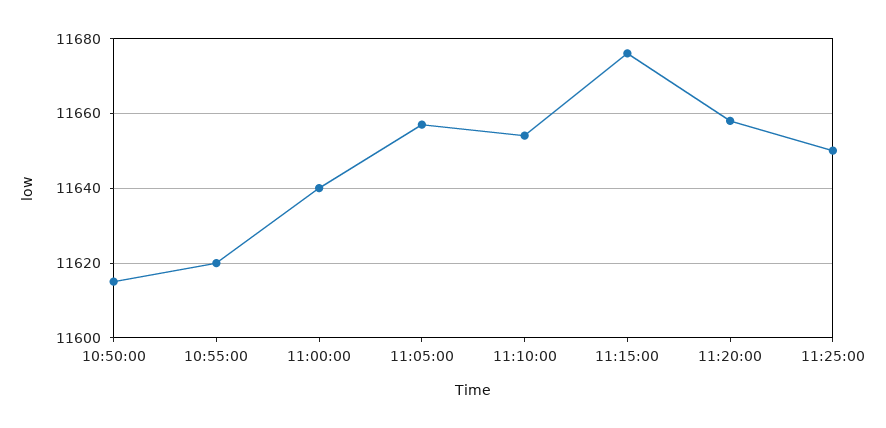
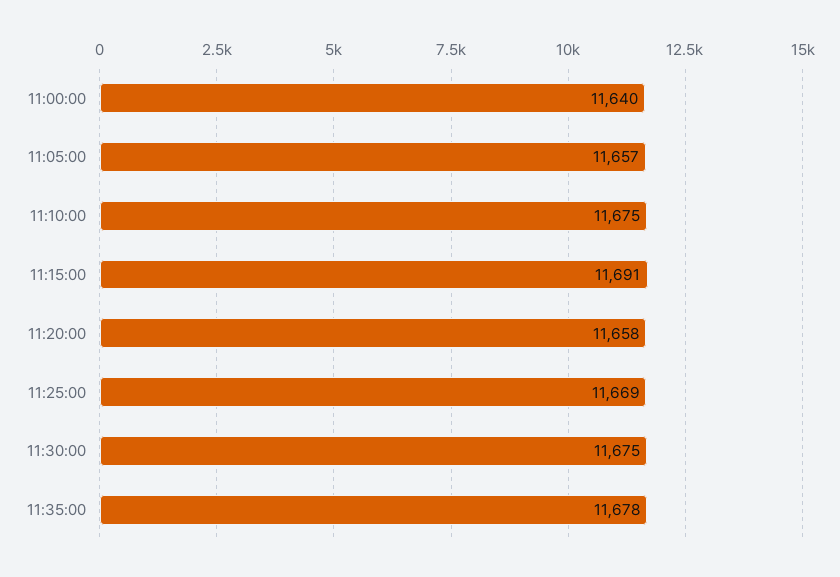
10:50:00: 11615 -> none
10:55:00: 11620 -> none
11:10:00: 11655 -> 11675
11:15:00: 11675 -> 11691
11:25:00: 11650 -> 11669
11:30:00: none -> 11675
11:35:00: none -> 11678

